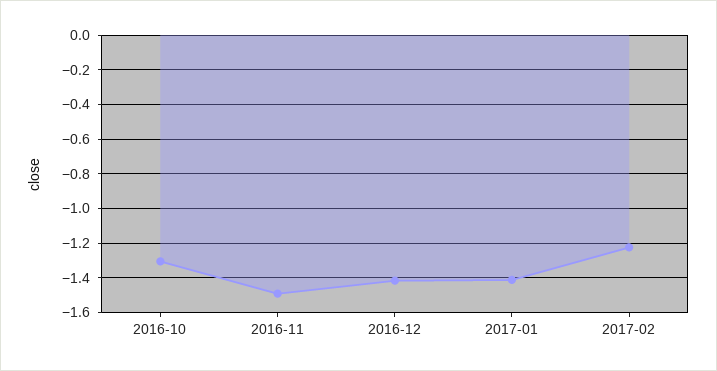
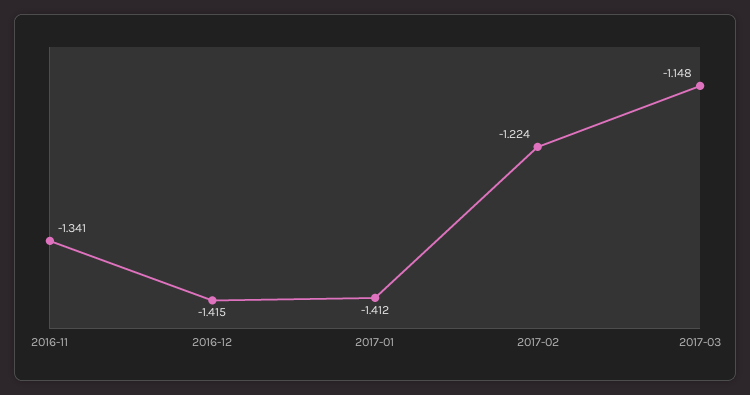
2016-10: -1.3 -> none
2016-11: -1.5 -> -1.341
2017-03: none -> -1.148

